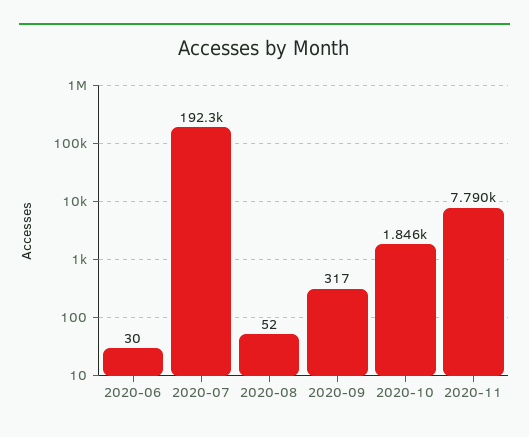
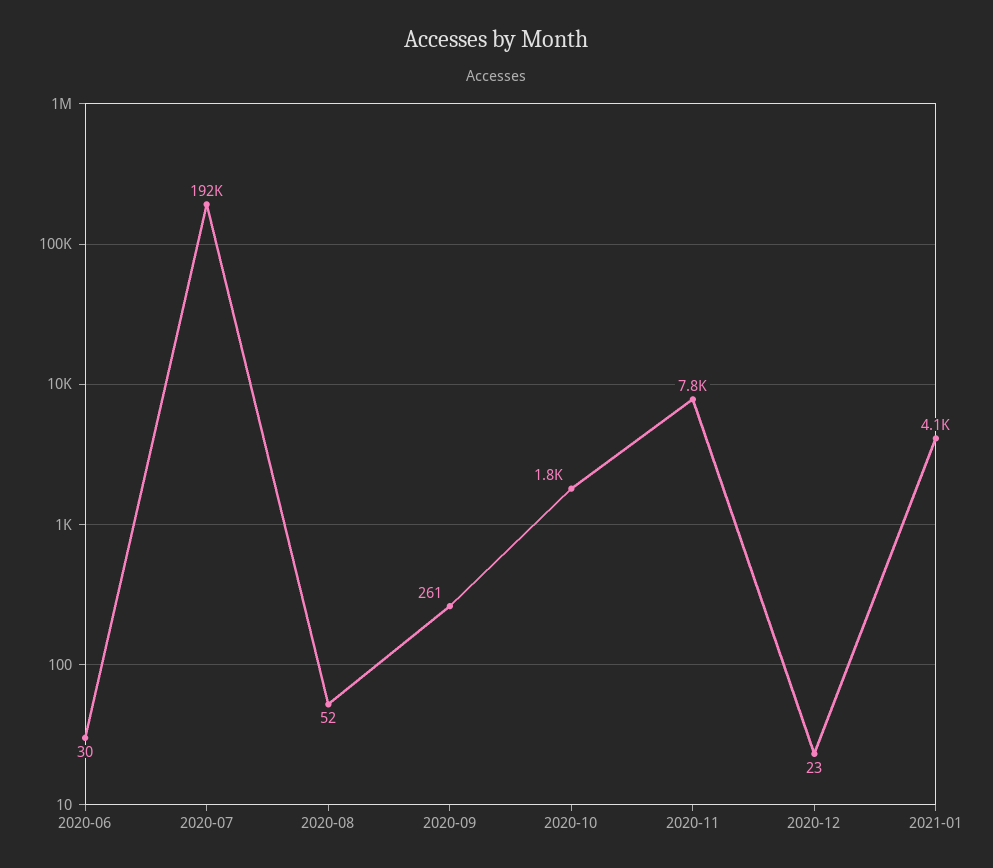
2020-09: 317 -> 261
2020-12: none -> 23
2021-01: none -> 4100

